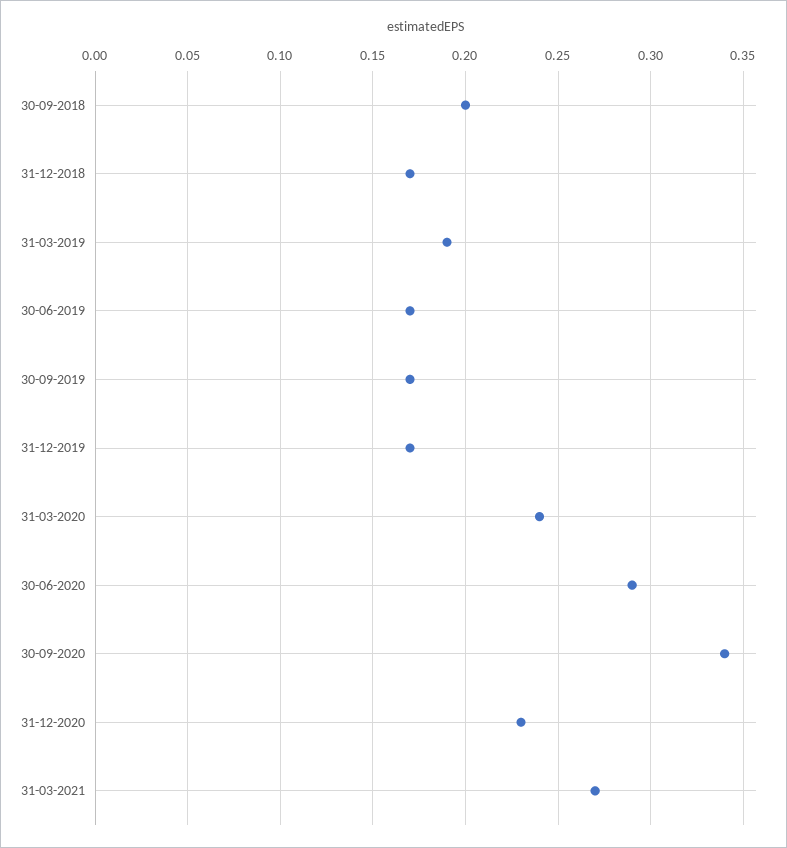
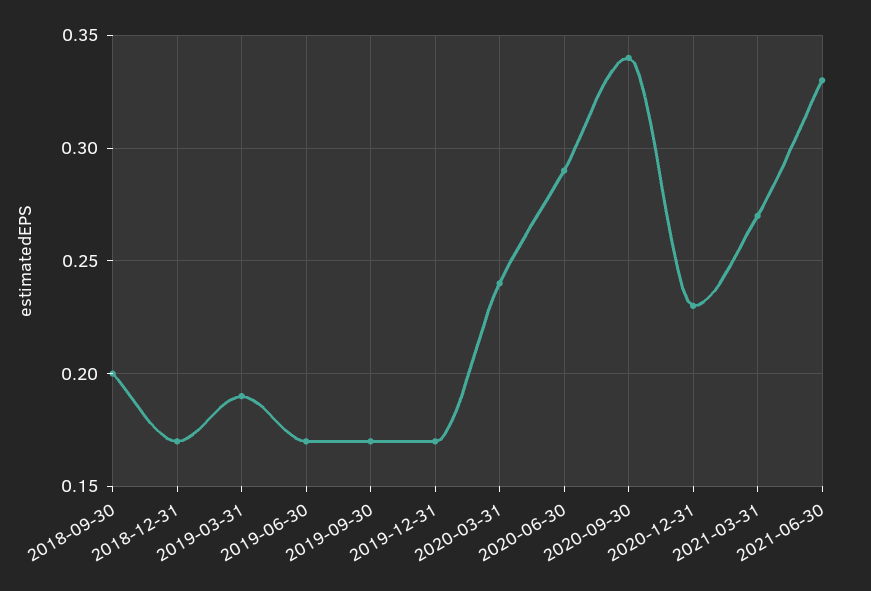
2021-06-30: none -> 0.33

